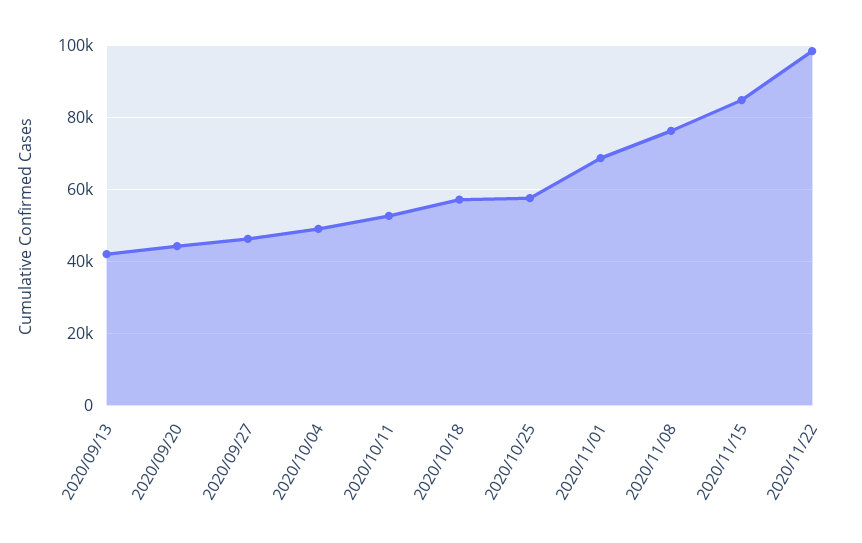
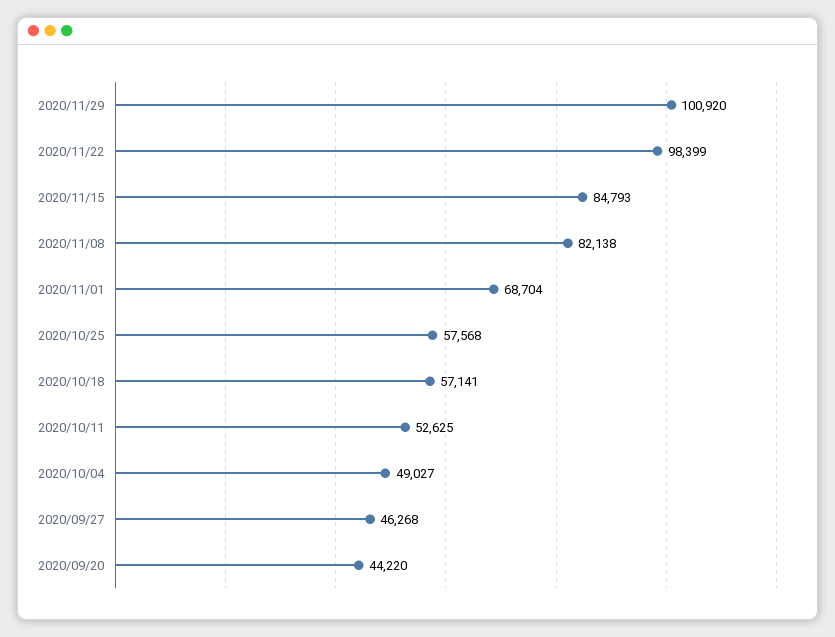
2020/09/13: 42000 -> none
2020/11/08: 76000 -> 82138
2020/11/29: none -> 100920

